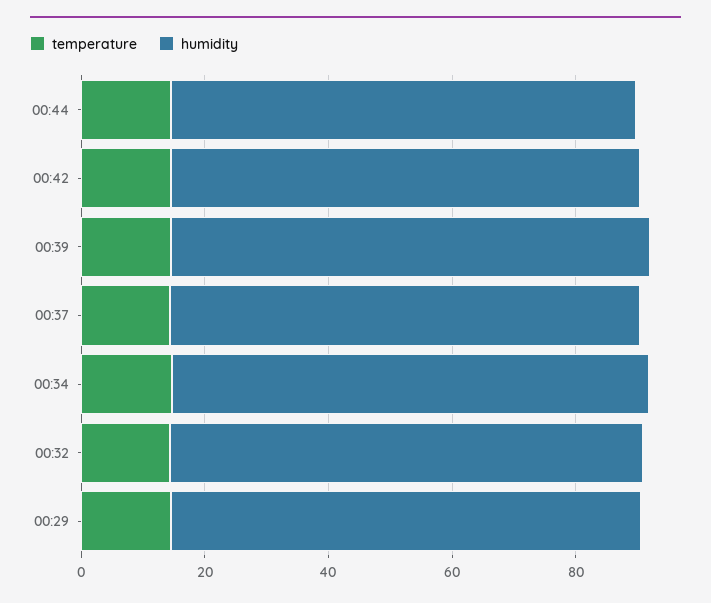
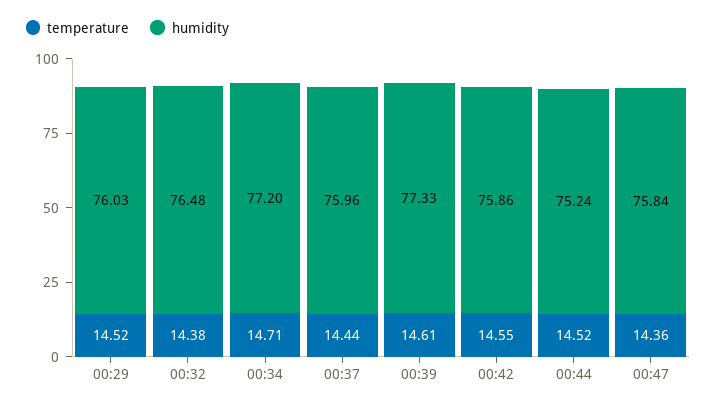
temperature, 00:47: none -> 14.36
humidity, 00:47: none -> 75.84

